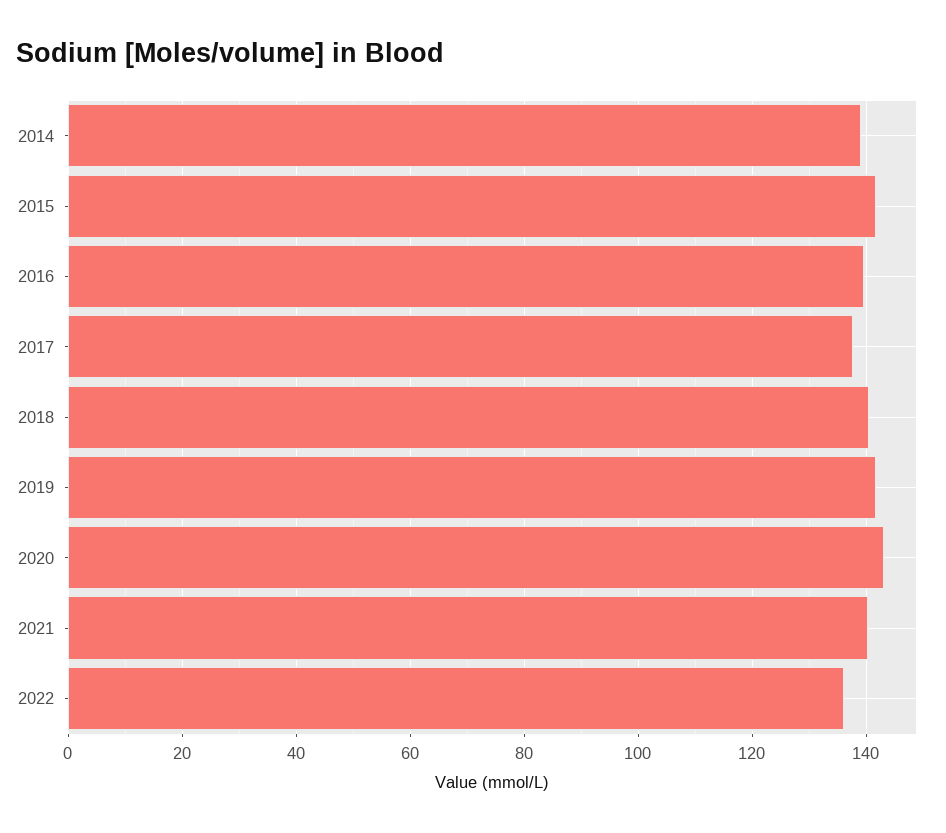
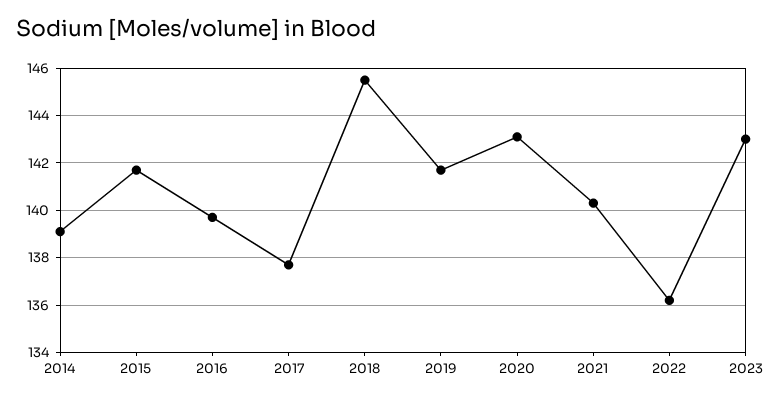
2018: 140 -> 145.5
2023: none -> 143

